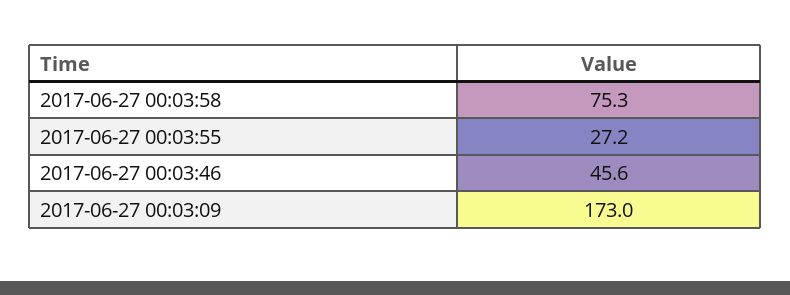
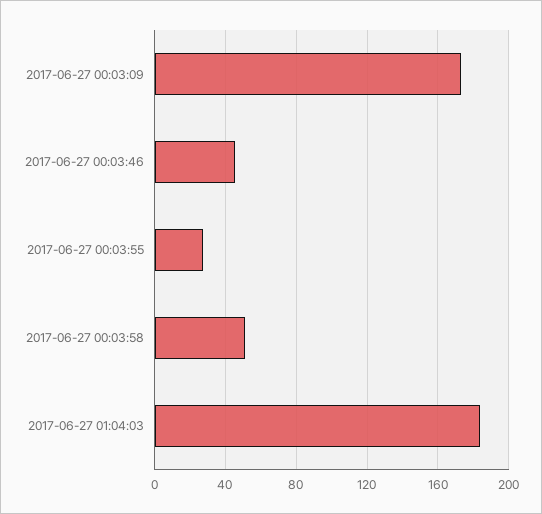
2017-06-27 00:03:58: 75.3 -> 50
2017-06-27 01:04:03: none -> 185

